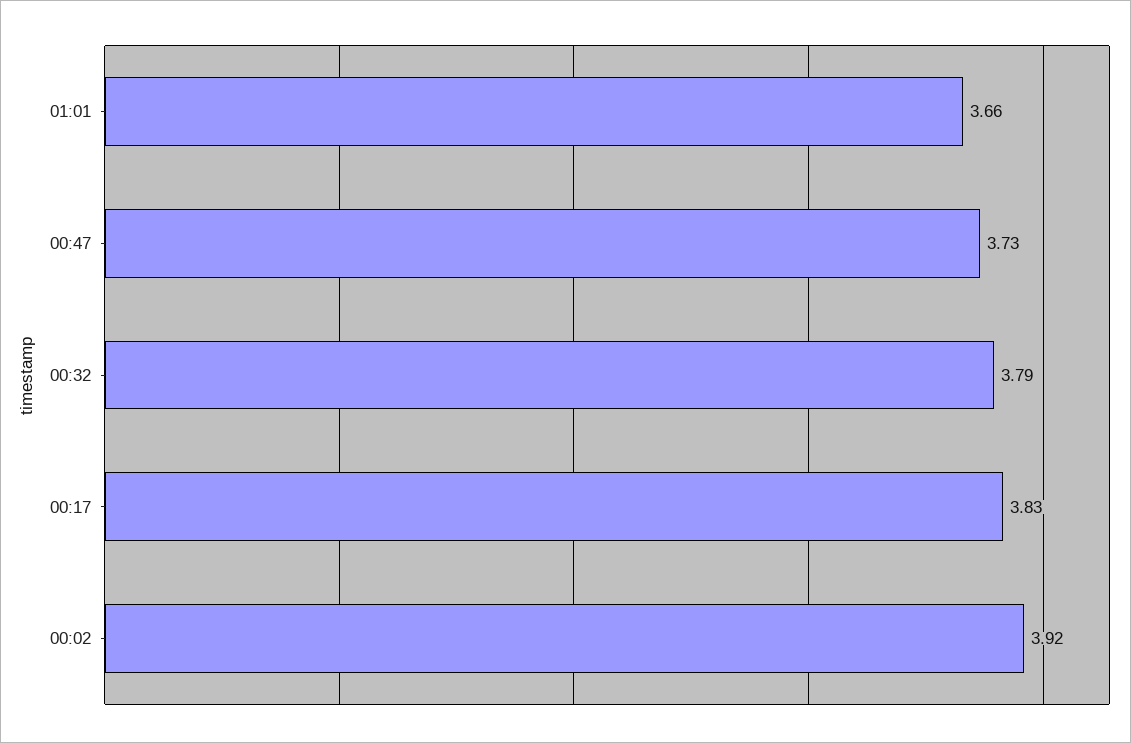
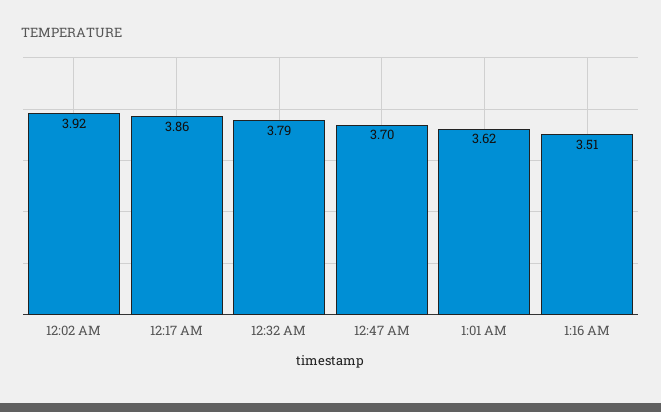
01:01: 3.66 -> 3.62
00:47: 3.73 -> 3.7
00:17: 3.83 -> 3.86
1:16 AM: none -> 3.51

